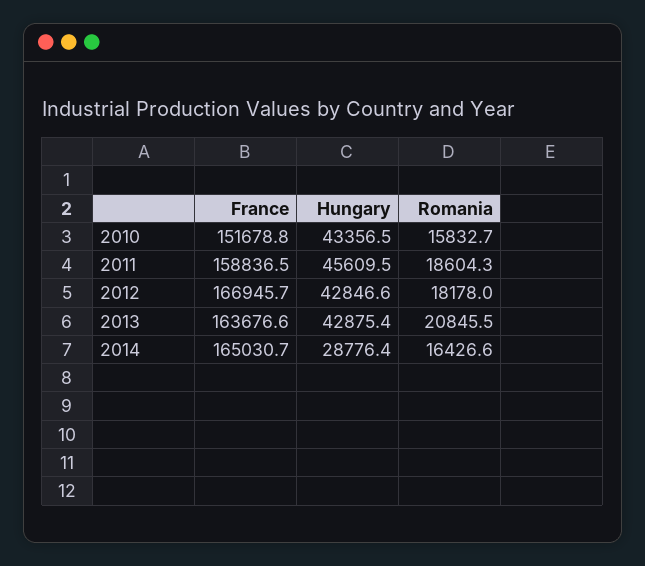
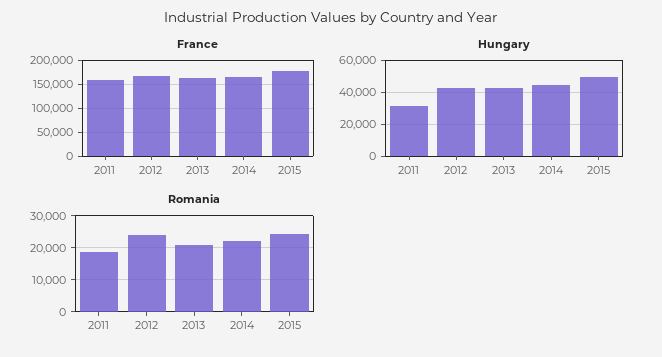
France, 2010: 151678.8 -> none
Hungary, 2010: 43356.5 -> none
Romania, 2010: 15832.7 -> none
Hungary, 2011: 45609.5 -> 30000
Romania, 2012: 18178 -> 24000
Hungary, 2014: 28776.4 -> 45000
Romania, 2014: 16426.6 -> 22000
France, 2015: none -> 175000
Hungary, 2015: none -> 50000
Romania, 2015: none -> 24000

